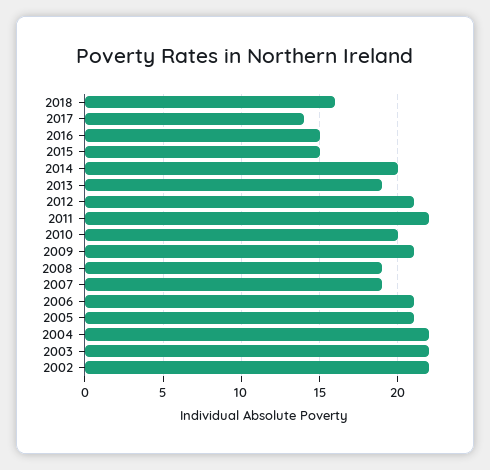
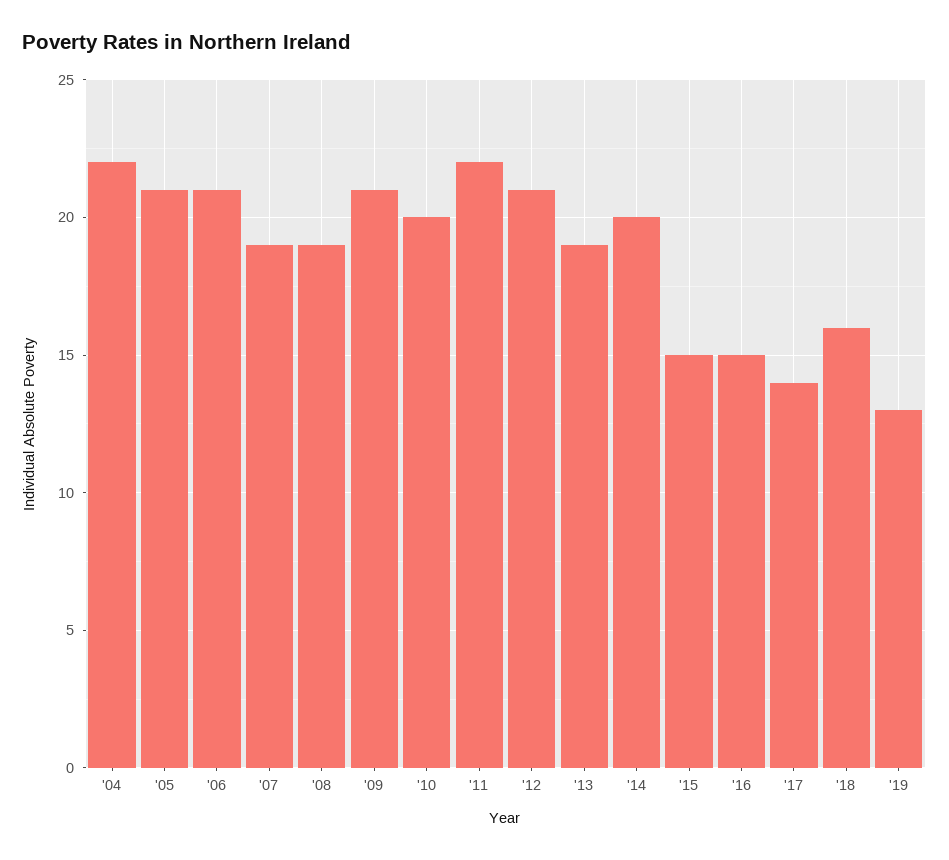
2003: 22 -> none
2002: 22 -> none
'19: none -> 13

